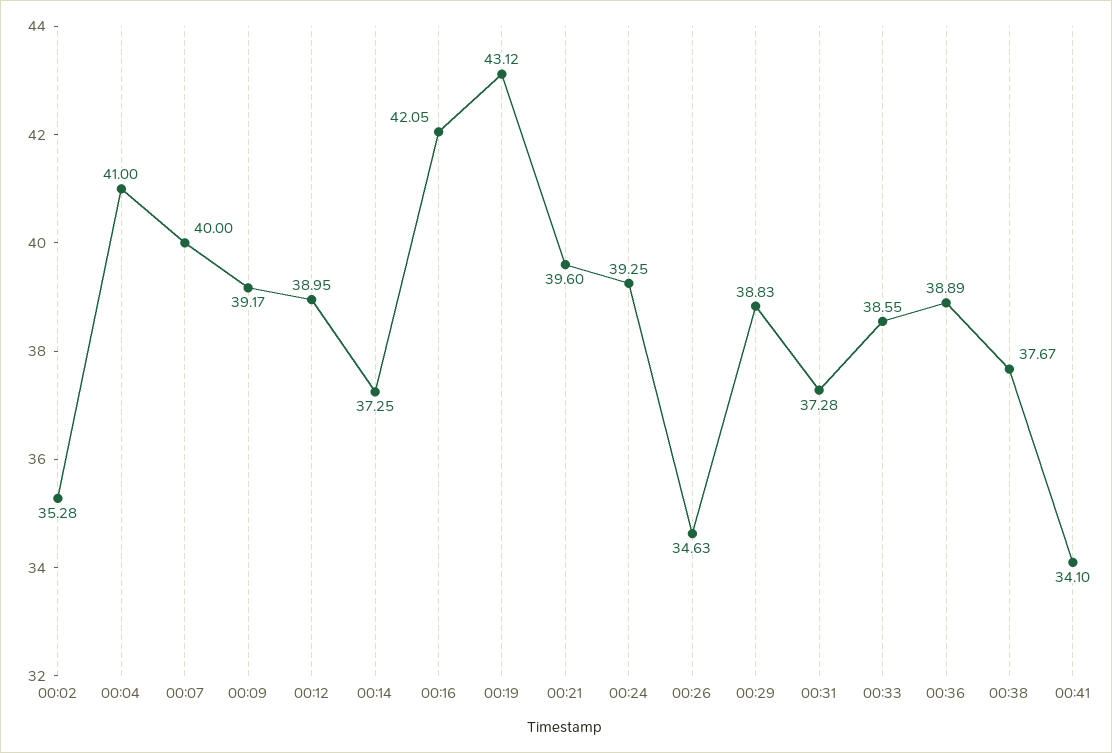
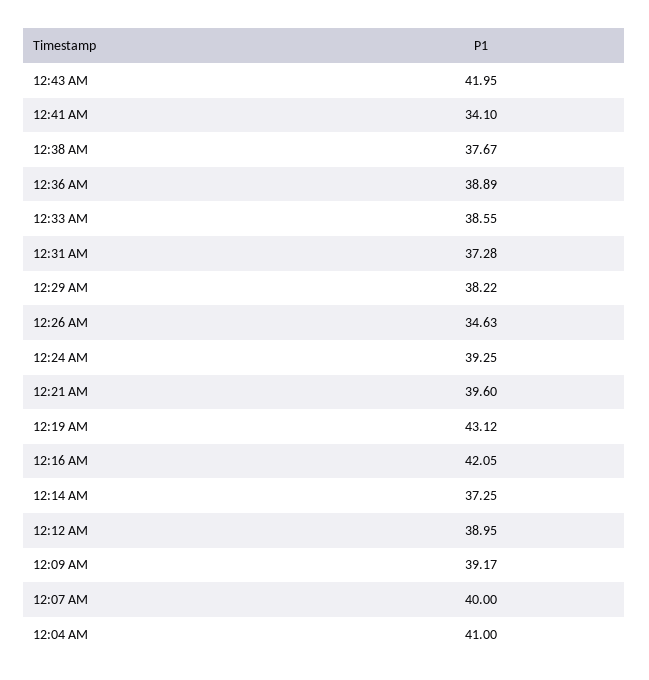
00:02: 35.28 -> none
00:29: 38.83 -> 38.22
12:43 AM: none -> 41.95

